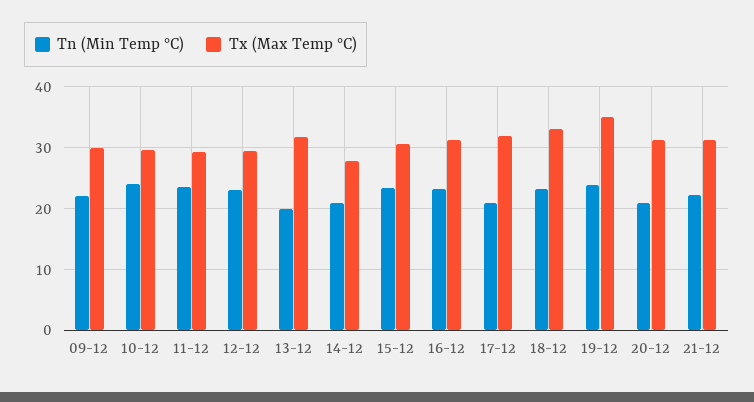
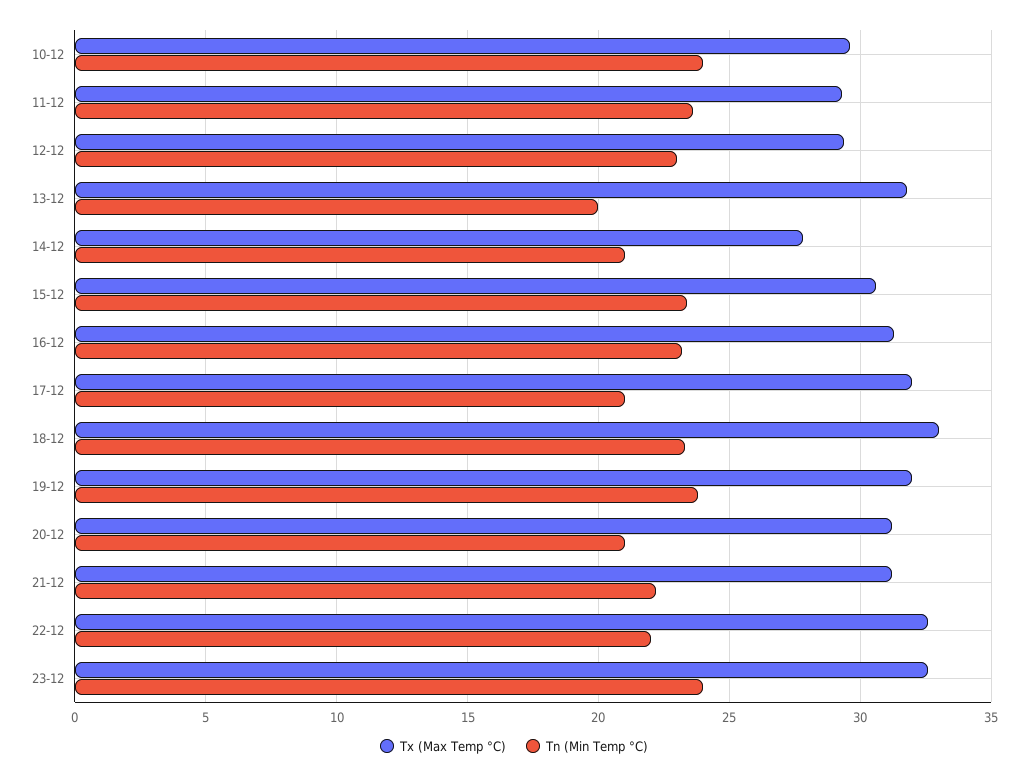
Tn (Min Temp °C), 09-12: 22 -> none
Tx (Max Temp °C), 09-12: 30 -> none
Tx (Max Temp °C), 19-12: 35 -> 32
Tx (Max Temp °C), 22-12: none -> 32.5
Tn (Min Temp °C), 22-12: none -> 22
Tx (Max Temp °C), 23-12: none -> 32.5
Tn (Min Temp °C), 23-12: none -> 24

